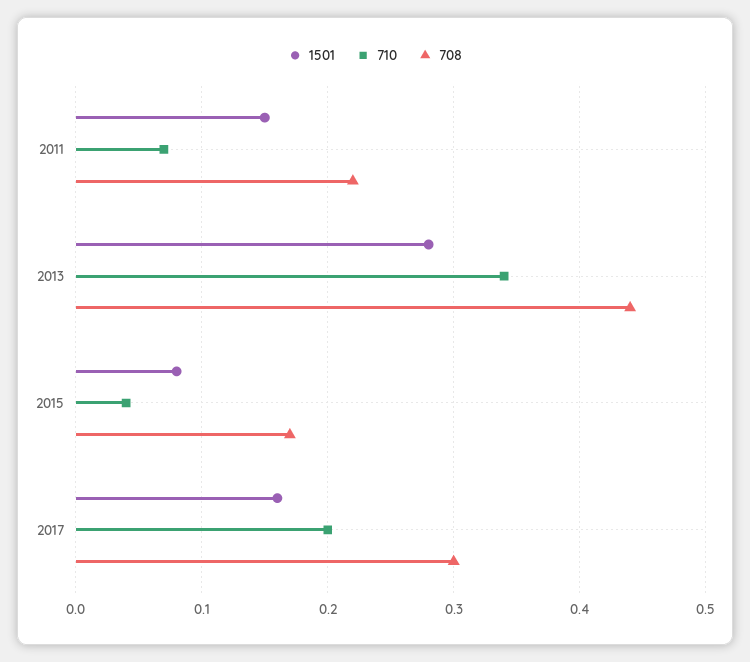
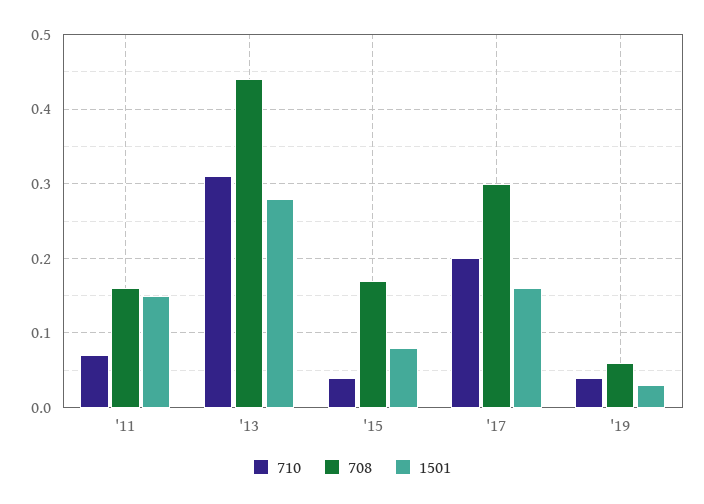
708, 2011: 0.22 -> 0.16
710, 2013: 0.34 -> 0.31
710, '19: none -> 0.04
708, '19: none -> 0.06
1501, '19: none -> 0.03

